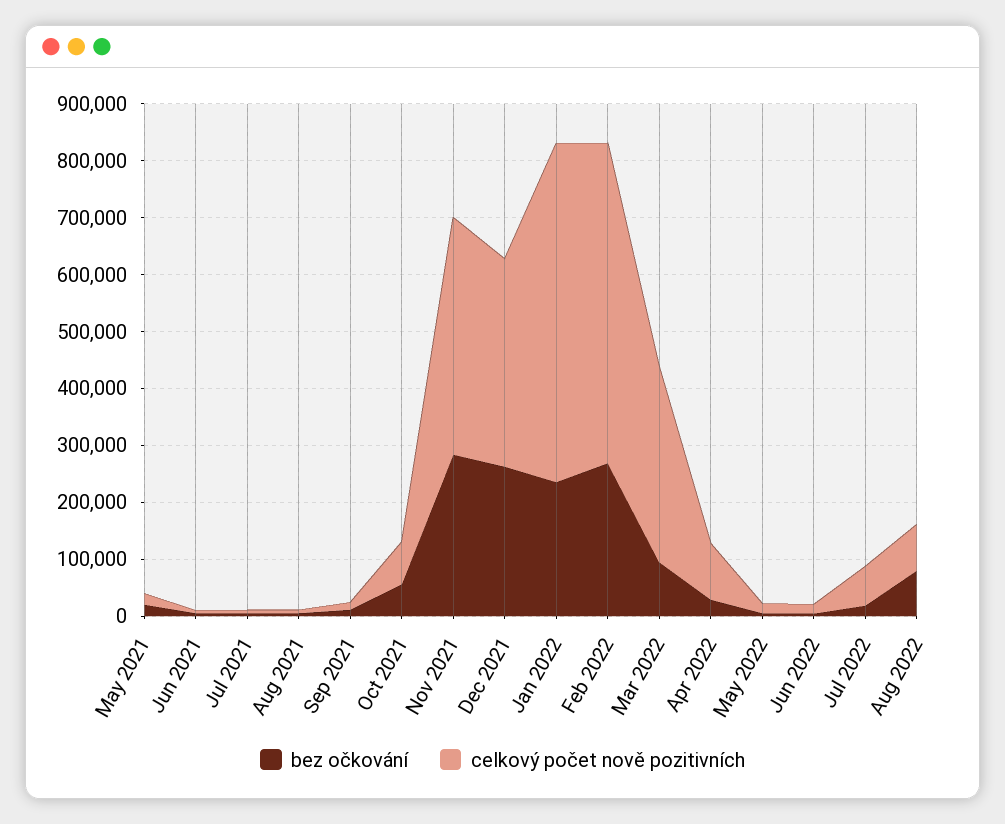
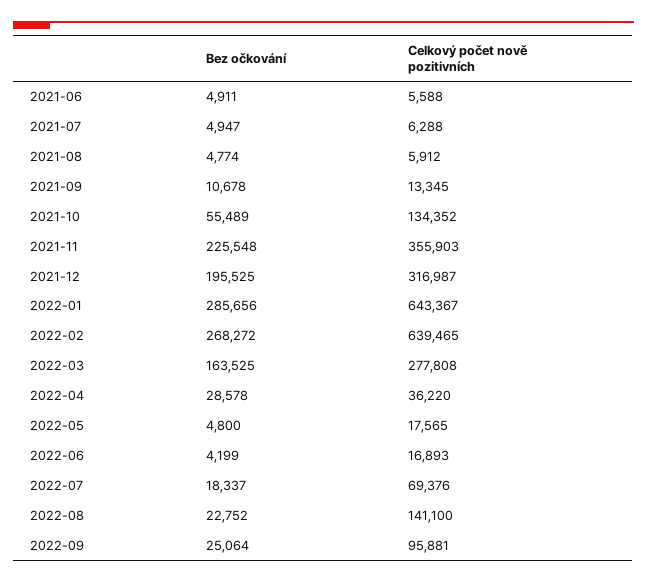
bez očkování, May 2021: 20000 -> none
celkový počet nově pozitivních, May 2021: 20000 -> none
celkový počet nově pozitivních, Oct 2021: 80000 -> 134352
bez očkování, Nov 2021: 280000 -> 225548
celkový počet nově pozitivních, Nov 2021: 420000 -> 355903
bez očkování, Dec 2021: 260000 -> 195525
celkový počet nově pozitivních, Dec 2021: 360000 -> 316987
bez očkování, Jan 2022: 240000 -> 285656
celkový počet nově pozitivních, Jan 2022: 600000 -> 643367
celkový počet nově pozitivních, Feb 2022: 560000 -> 639465
bez očkování, Mar 2022: 100000 -> 163525
celkový počet nově pozitivních, Mar 2022: 340000 -> 277808
celkový počet nově pozitivních, Apr 2022: 100000 -> 36220
bez očkování, Aug 2022: 80000 -> 22752
celkový počet nově pozitivních, Aug 2022: 80000 -> 141100
bez očkování, 2022-09: none -> 25064
celkový počet nově pozitivních, 2022-09: none -> 95881

